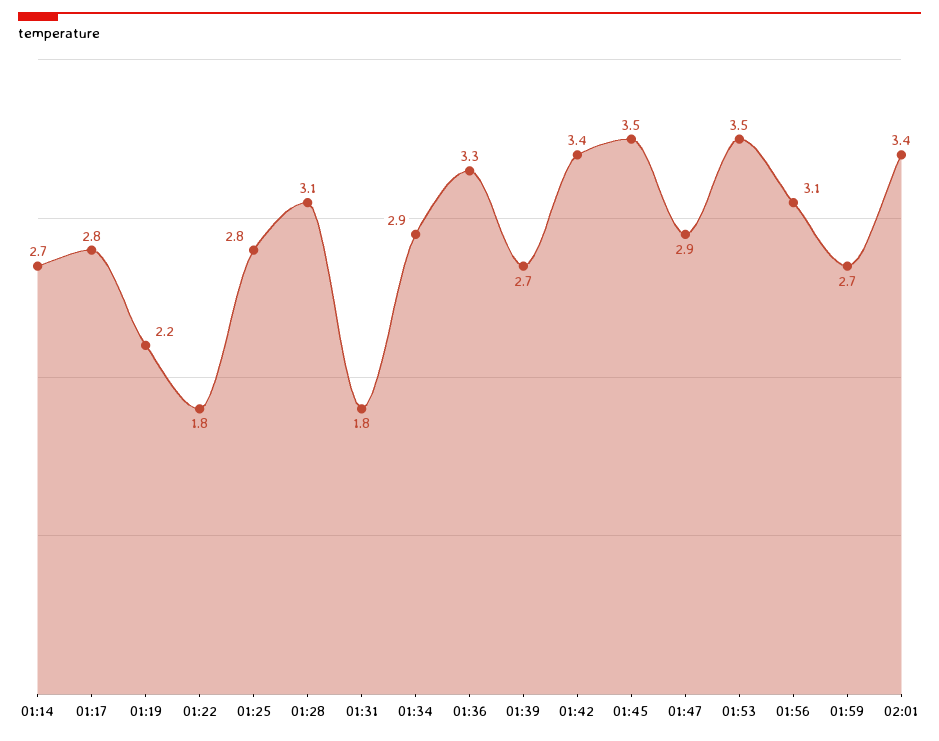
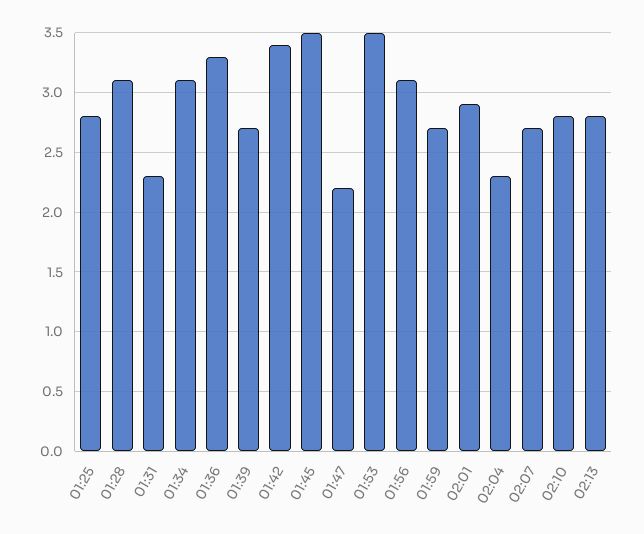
01:14: 2.7 -> none
01:17: 2.8 -> none
01:19: 2.2 -> none
01:22: 1.8 -> none
01:31: 1.8 -> 2.3
01:34: 2.9 -> 3.1
01:47: 2.9 -> 2.2
02:01: 3.4 -> 2.9
02:04: none -> 2.3
02:07: none -> 2.7
02:10: none -> 2.8
02:13: none -> 2.8

